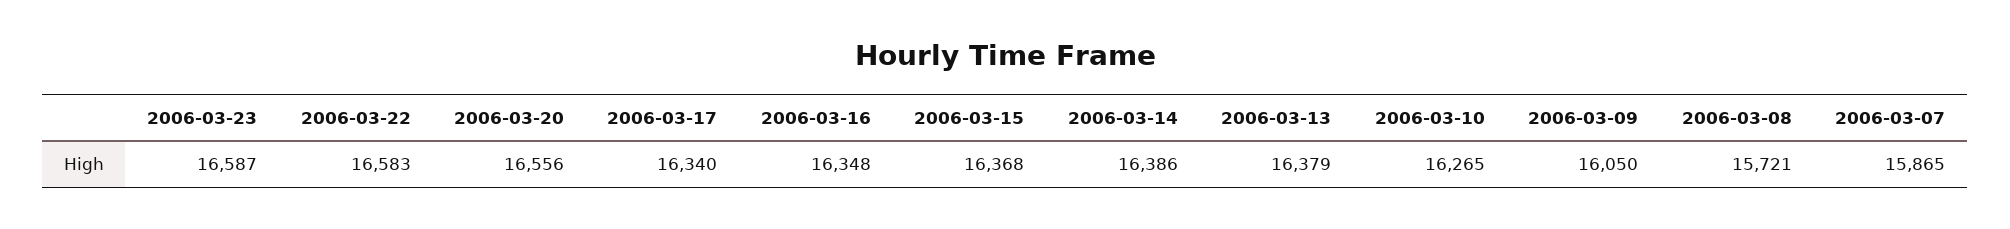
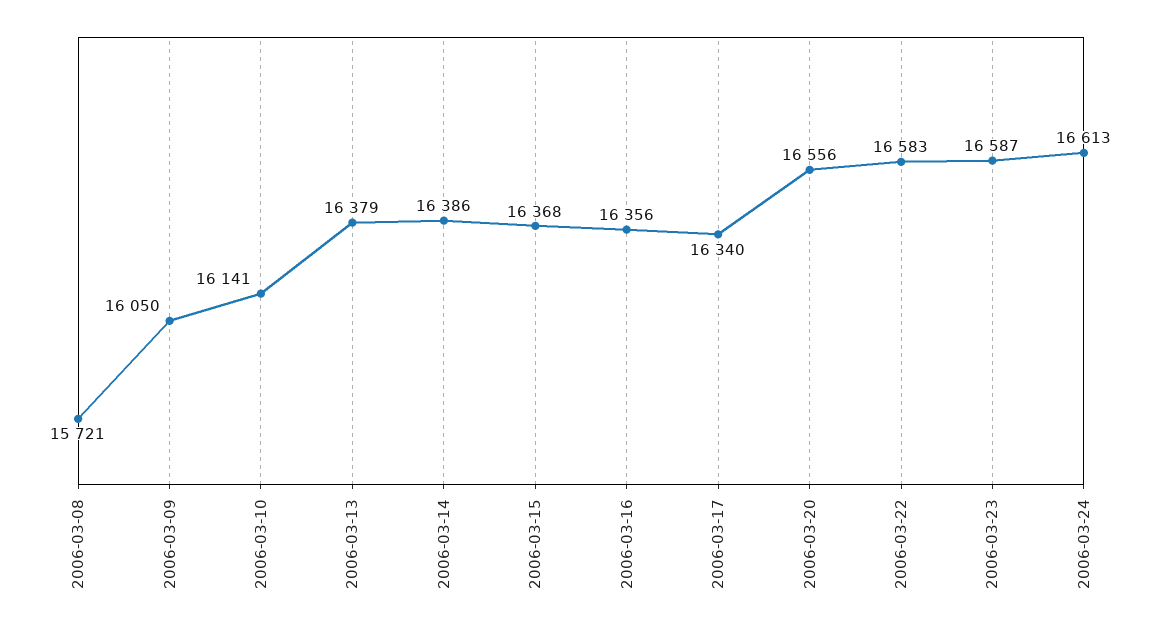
2006-03-16: 16348 -> 16356
2006-03-10: 16265 -> 16141
2006-03-07: 15865 -> none
2006-03-24: none -> 16613

